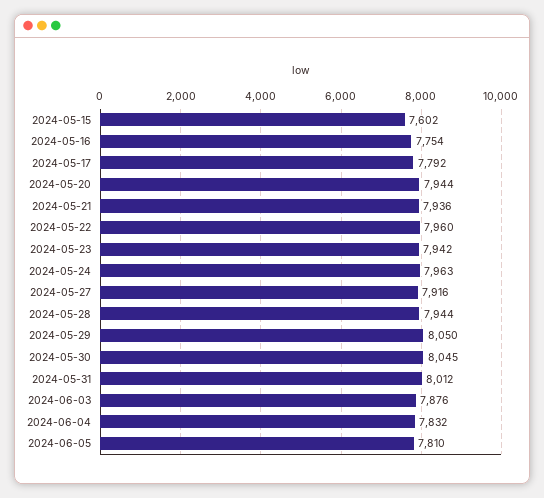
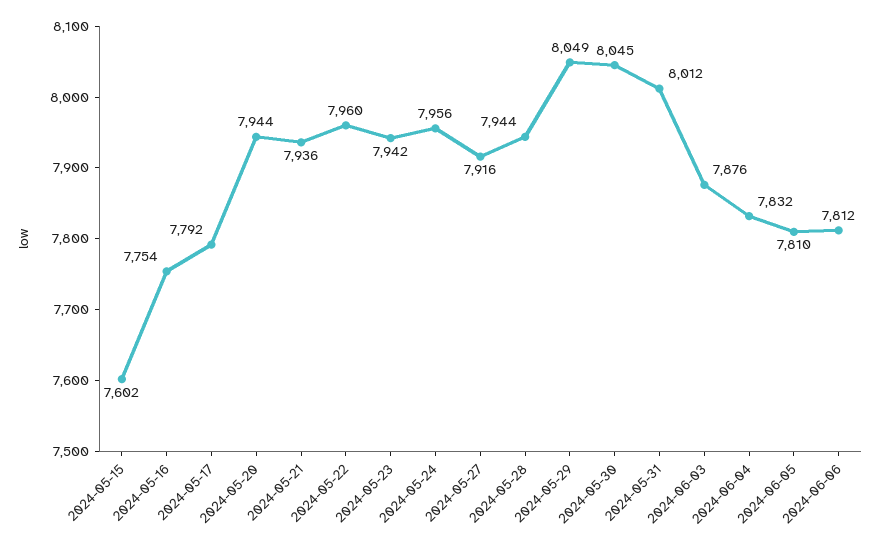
2024-05-24: 7963 -> 7956
2024-05-29: 8050 -> 8049
2024-06-06: none -> 7812

